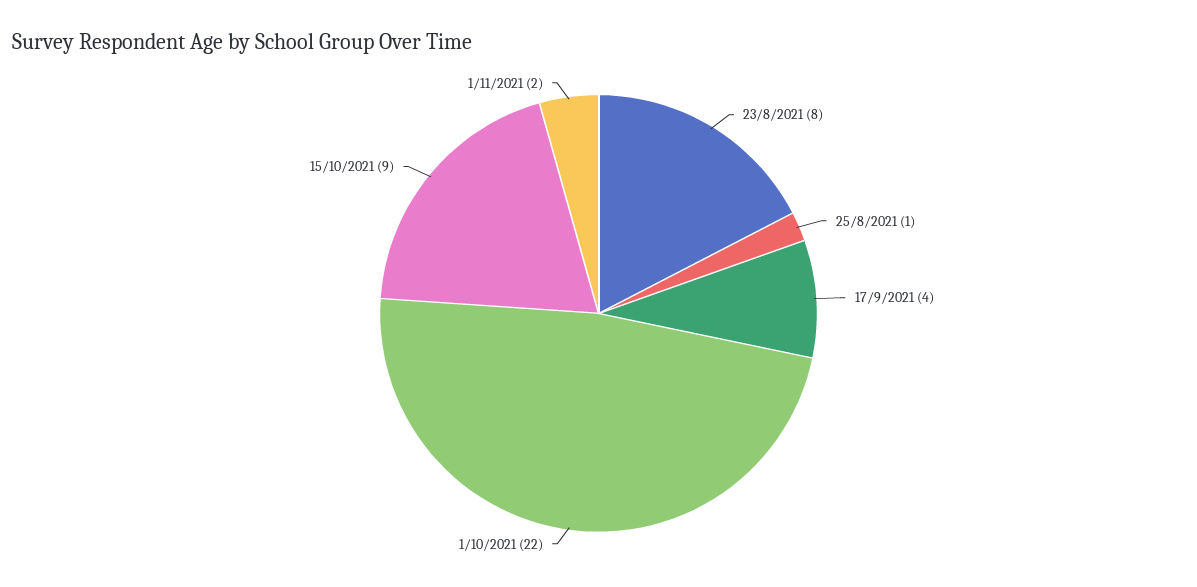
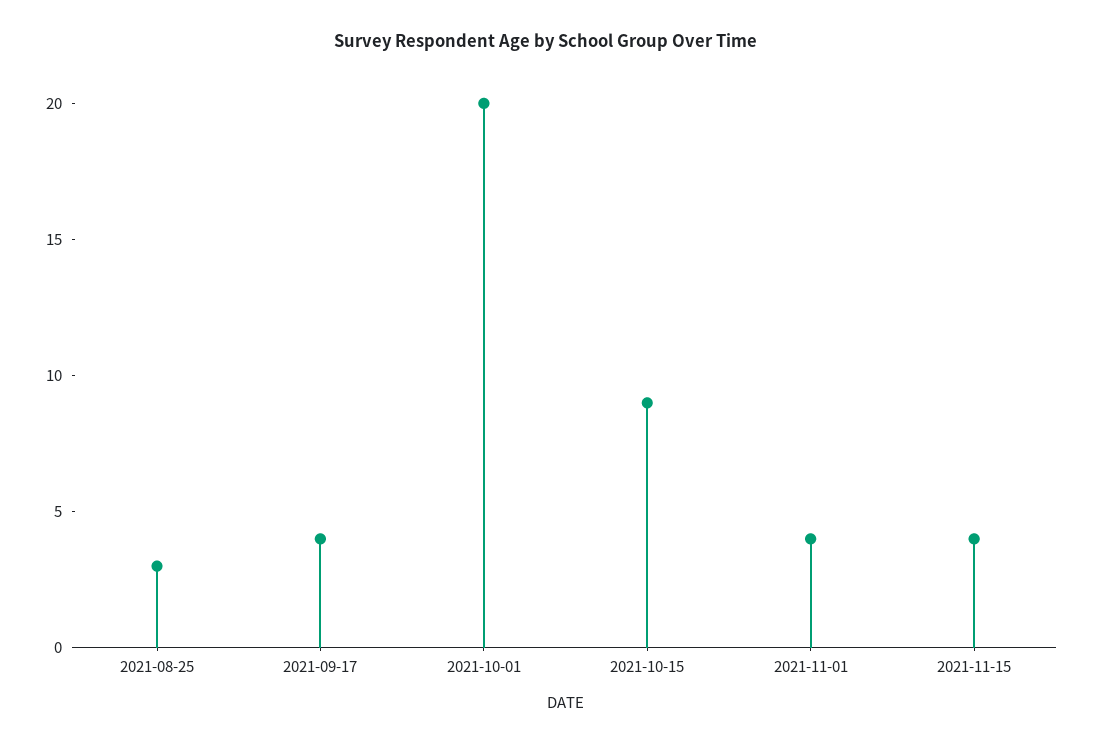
23/8/2021: 8 -> none
25/8/2021: 1 -> 3
1/10/2021: 22 -> 20
1/11/2021: 2 -> 4
2021-11-15: none -> 4

